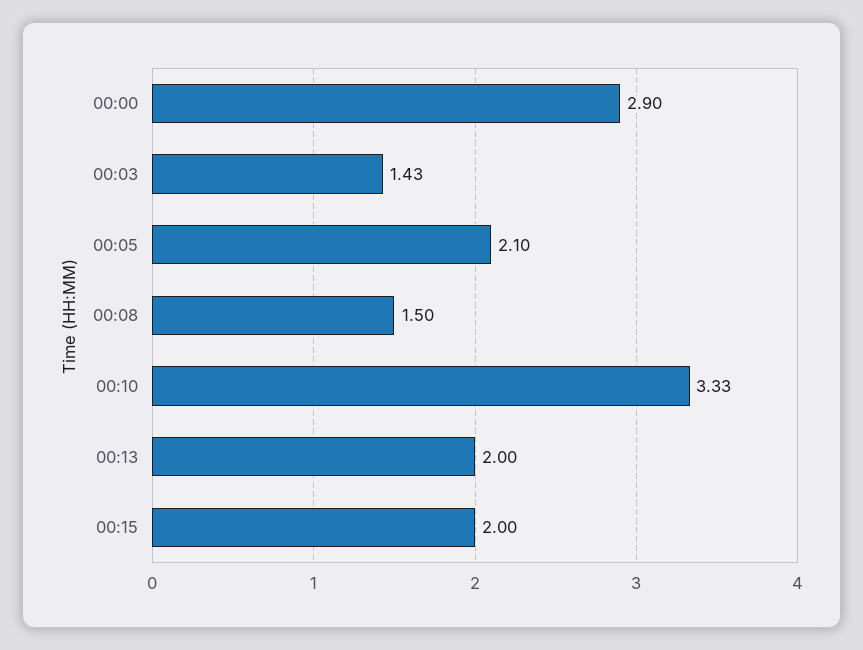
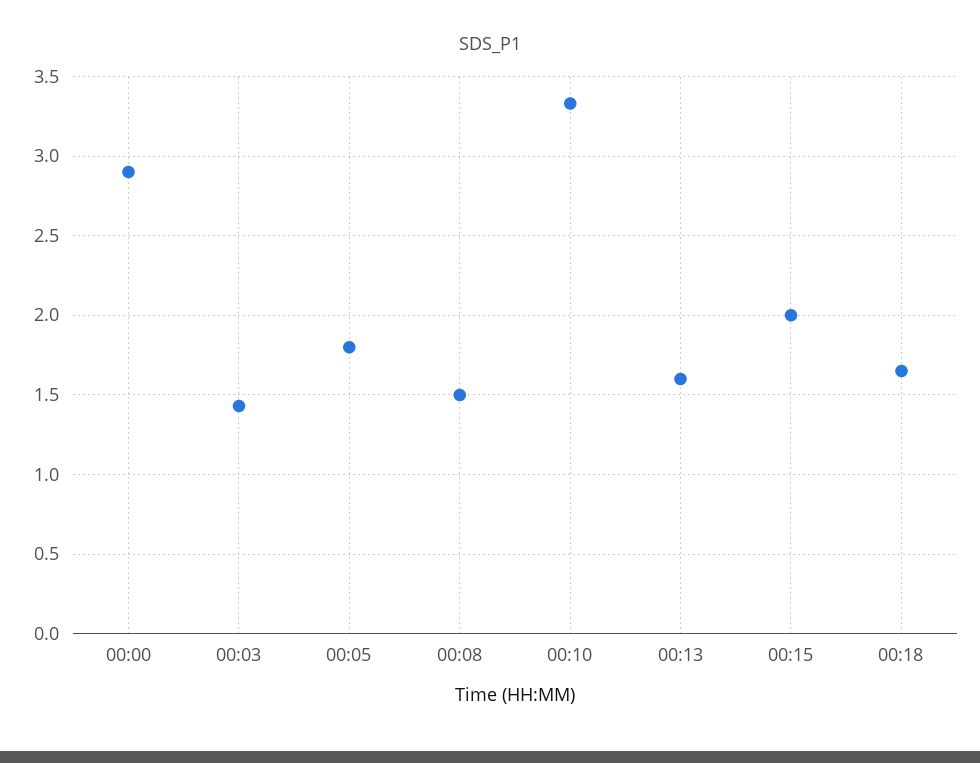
00:05: 2.1 -> 1.8
00:13: 2 -> 1.6
00:18: none -> 1.65

